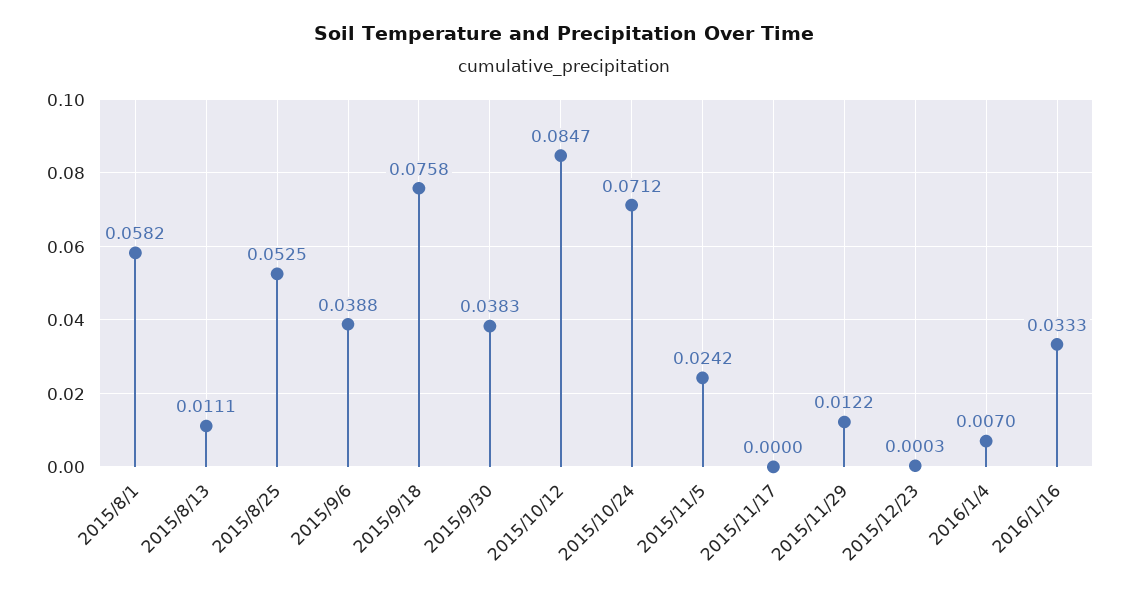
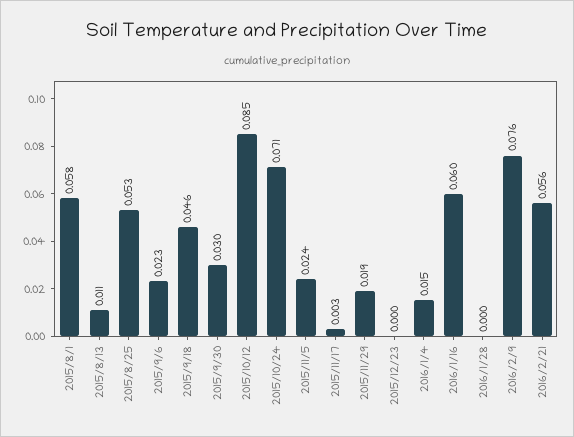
2015/9/6: 0.0388 -> 0.023
2015/9/18: 0.0758 -> 0.046
2015/9/30: 0.0383 -> 0.03
2015/11/17: 0 -> 0.003
2015/11/29: 0.0122 -> 0.019
2016/1/4: 0.007 -> 0.015
2016/1/16: 0.0333 -> 0.06
2016/1/28: none -> 0
2016/2/9: none -> 0.076
2016/2/21: none -> 0.056

